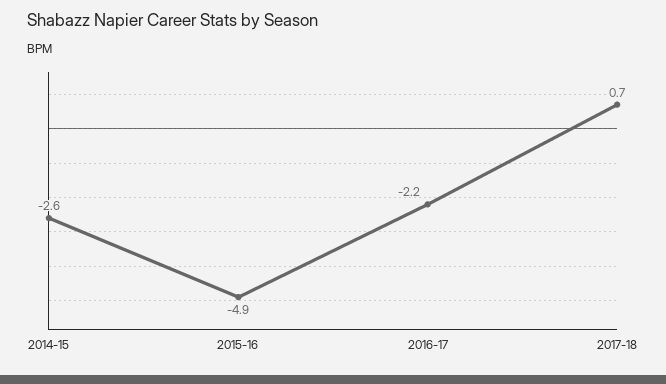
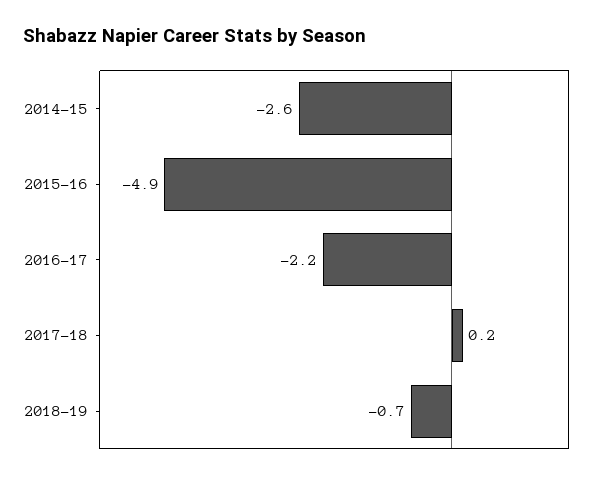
2017-18: 0.7 -> 0.2
2018-19: none -> -0.7

